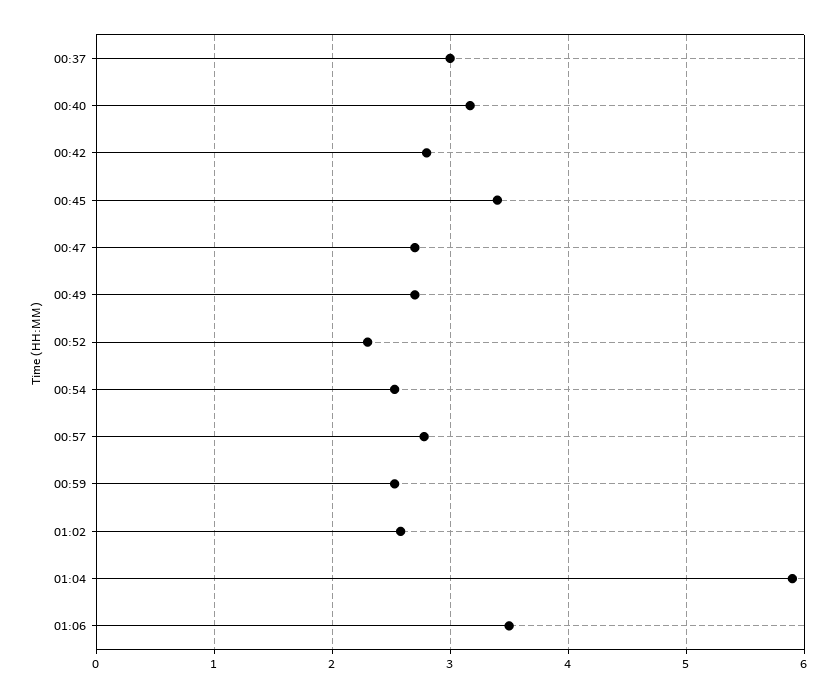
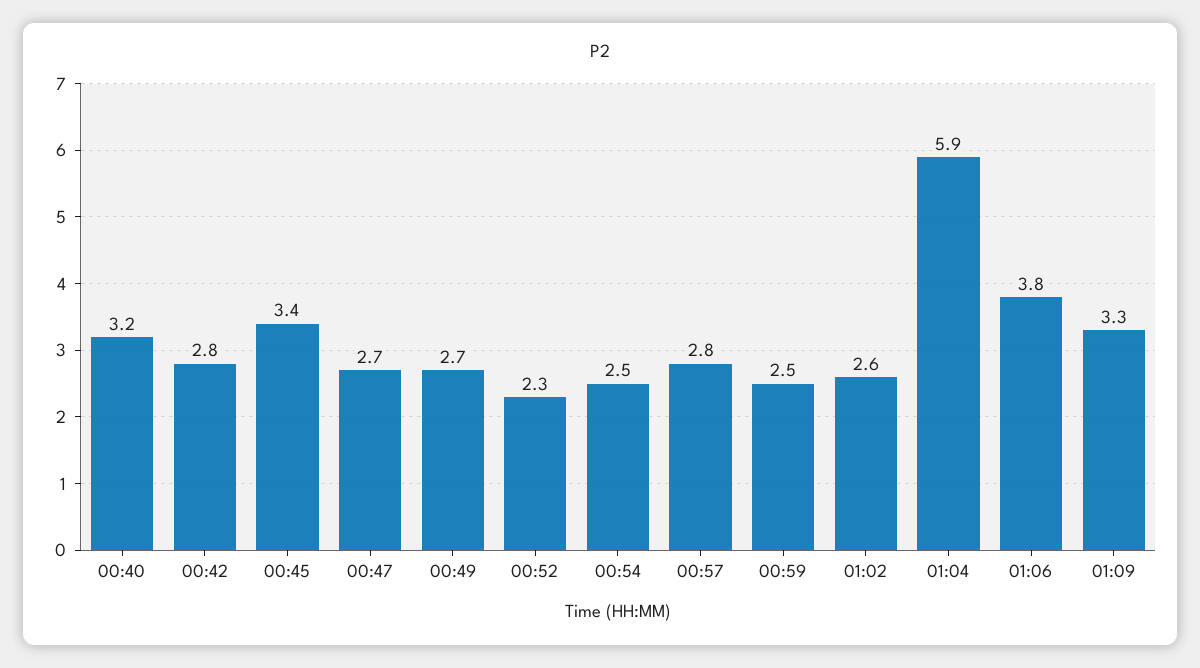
00:37: 3 -> none
01:06: 3.5 -> 3.8
01:09: none -> 3.3

